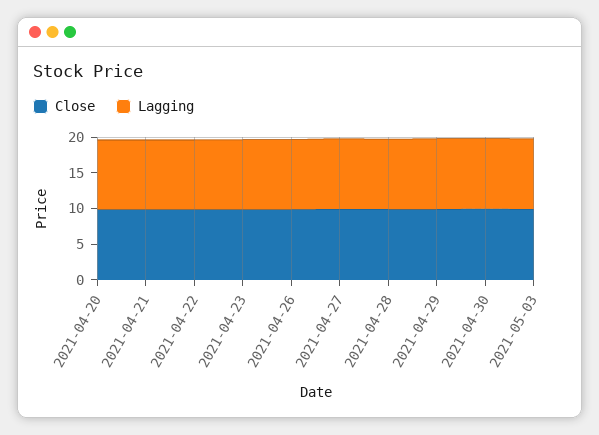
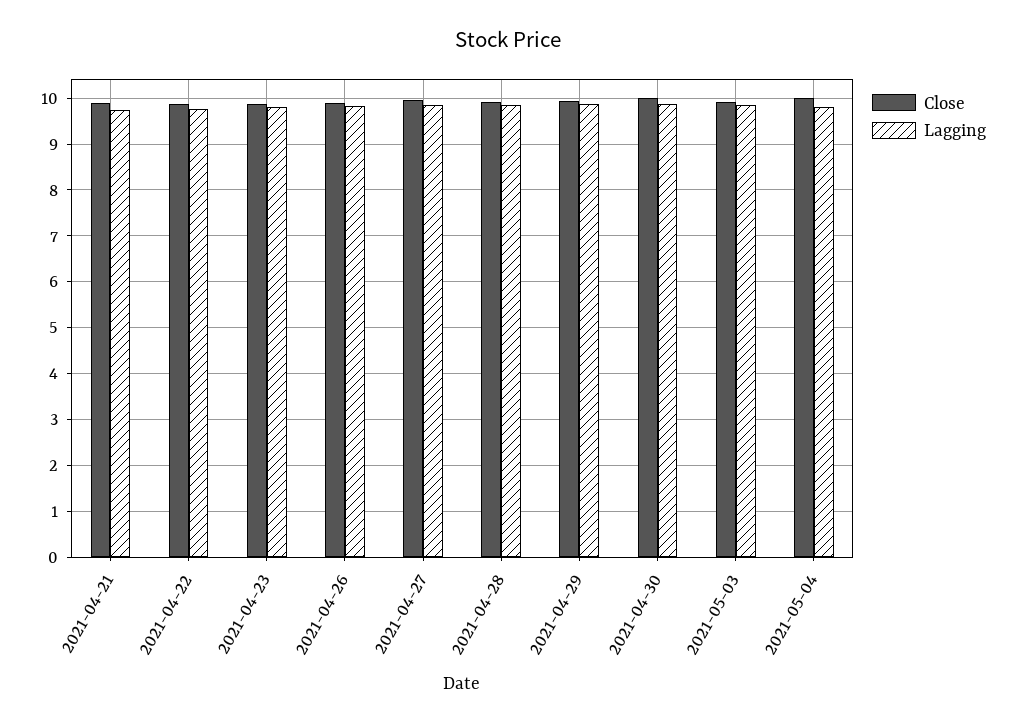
Close, 2021-04-20: 10 -> none
Lagging, 2021-04-20: 10 -> none
Close, 2021-05-04: none -> 10
Lagging, 2021-05-04: none -> 9.8

